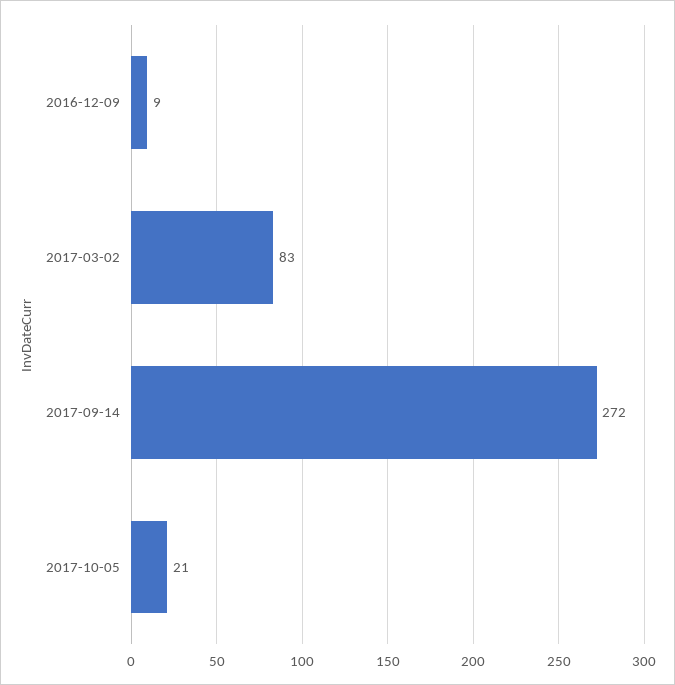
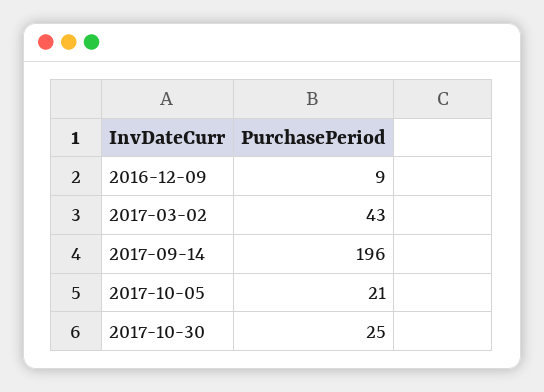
2017-03-02: 83 -> 43
2017-09-14: 272 -> 196
2017-10-30: none -> 25

